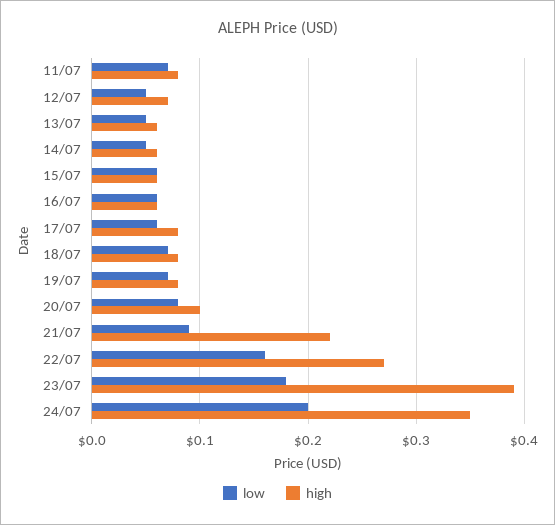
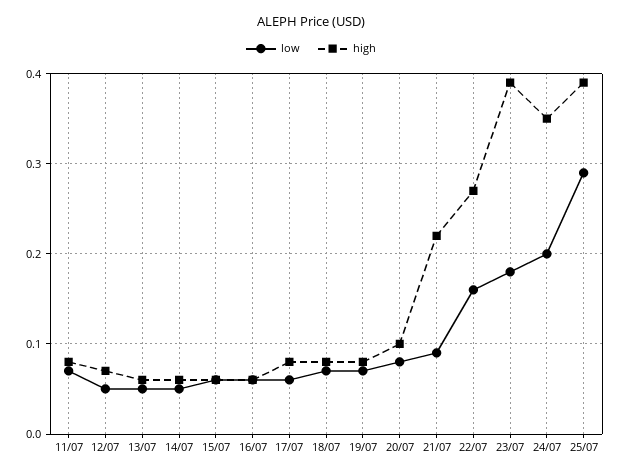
low, 25/07: none -> 0.29
high, 25/07: none -> 0.39

